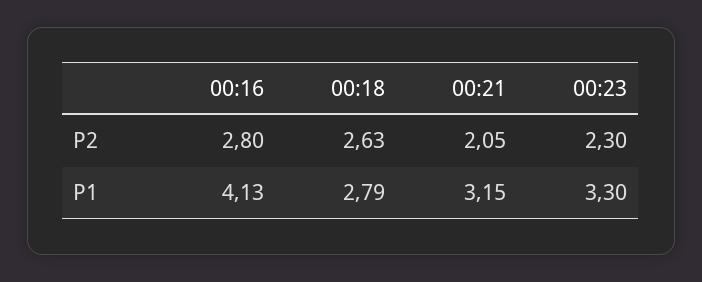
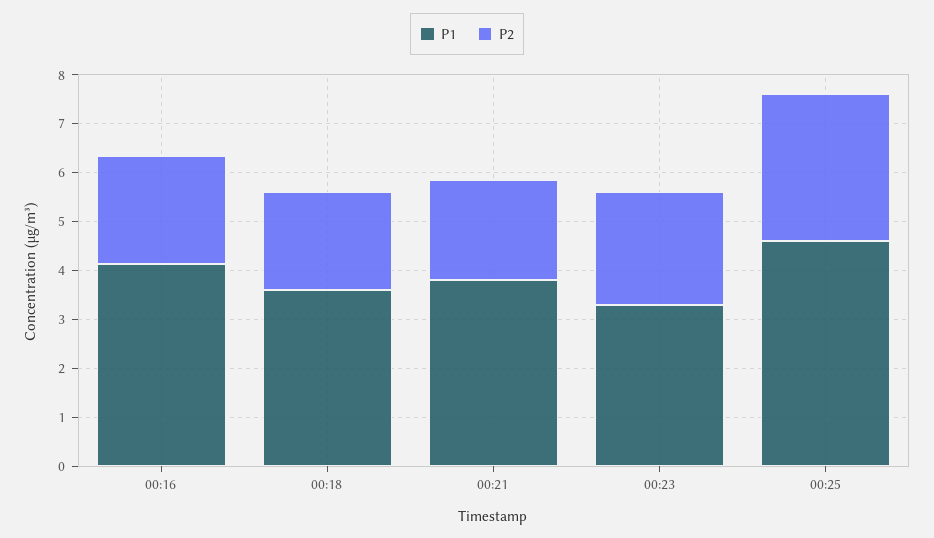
P2, 00:16: 2.8 -> 2.2
P2, 00:18: 2.63 -> 2
P1, 00:18: 2.79 -> 3.6
P1, 00:21: 3.15 -> 3.8
P1, 00:25: none -> 4.6
P2, 00:25: none -> 3

